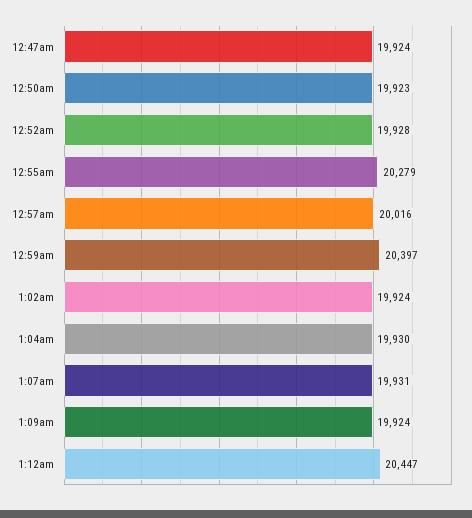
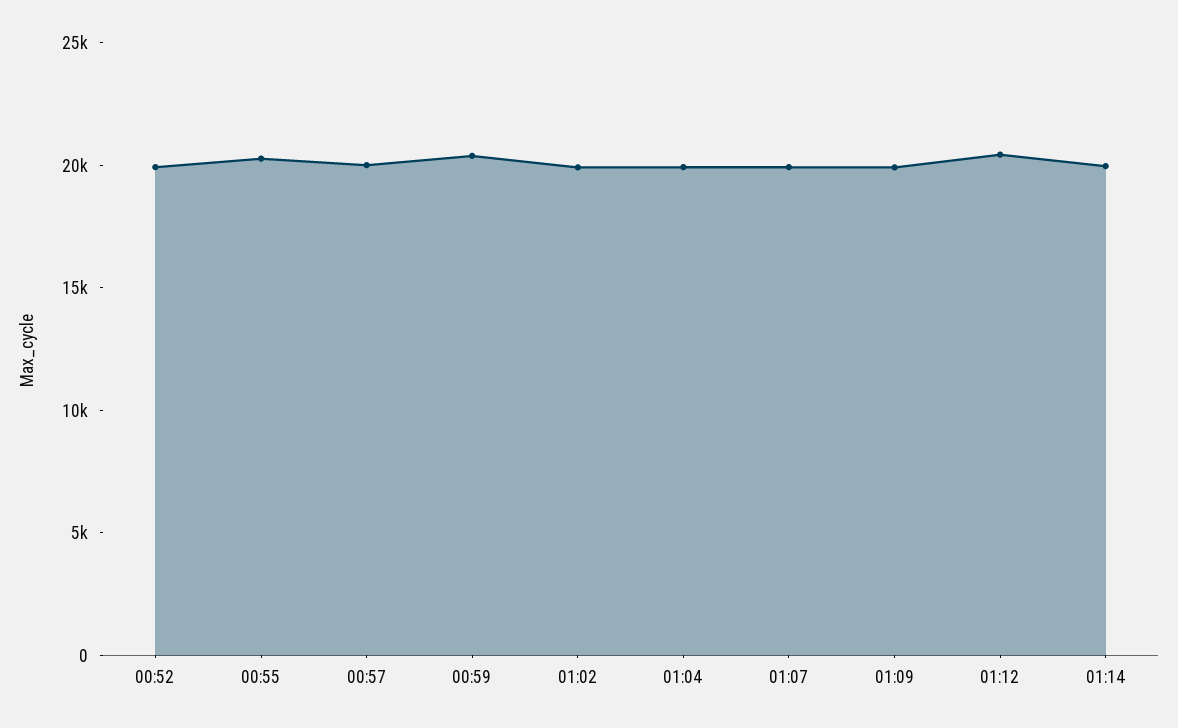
12:47am: 19924 -> none
12:50am: 19923 -> none
01:14: none -> 20000

